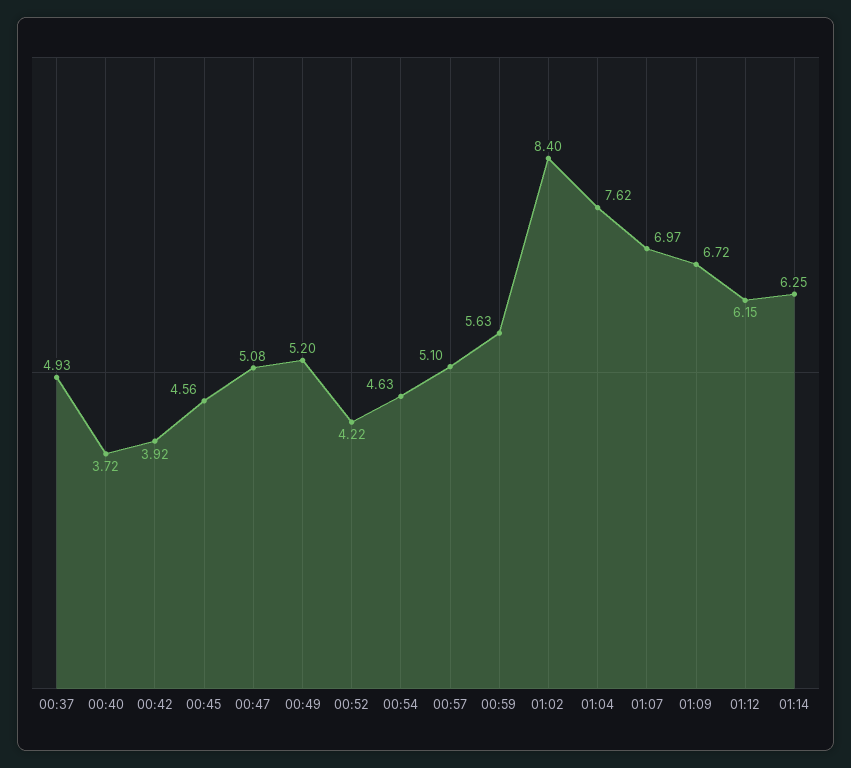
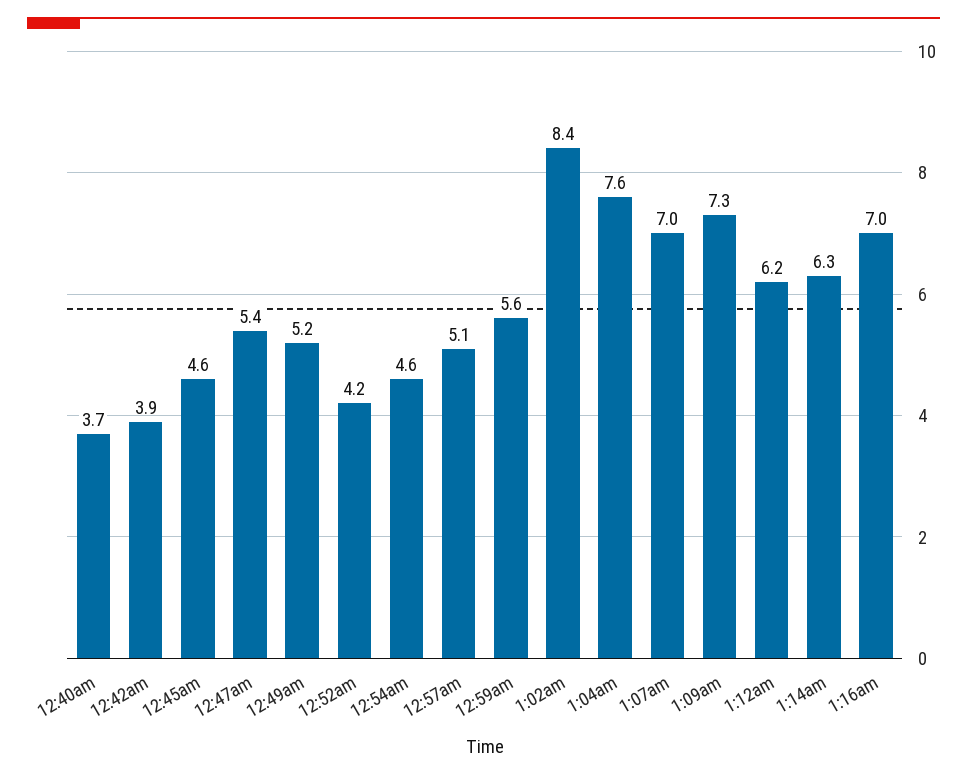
00:37: 4.93 -> none
00:47: 5.08 -> 5.4
01:09: 6.72 -> 7.3
1:16am: none -> 7

